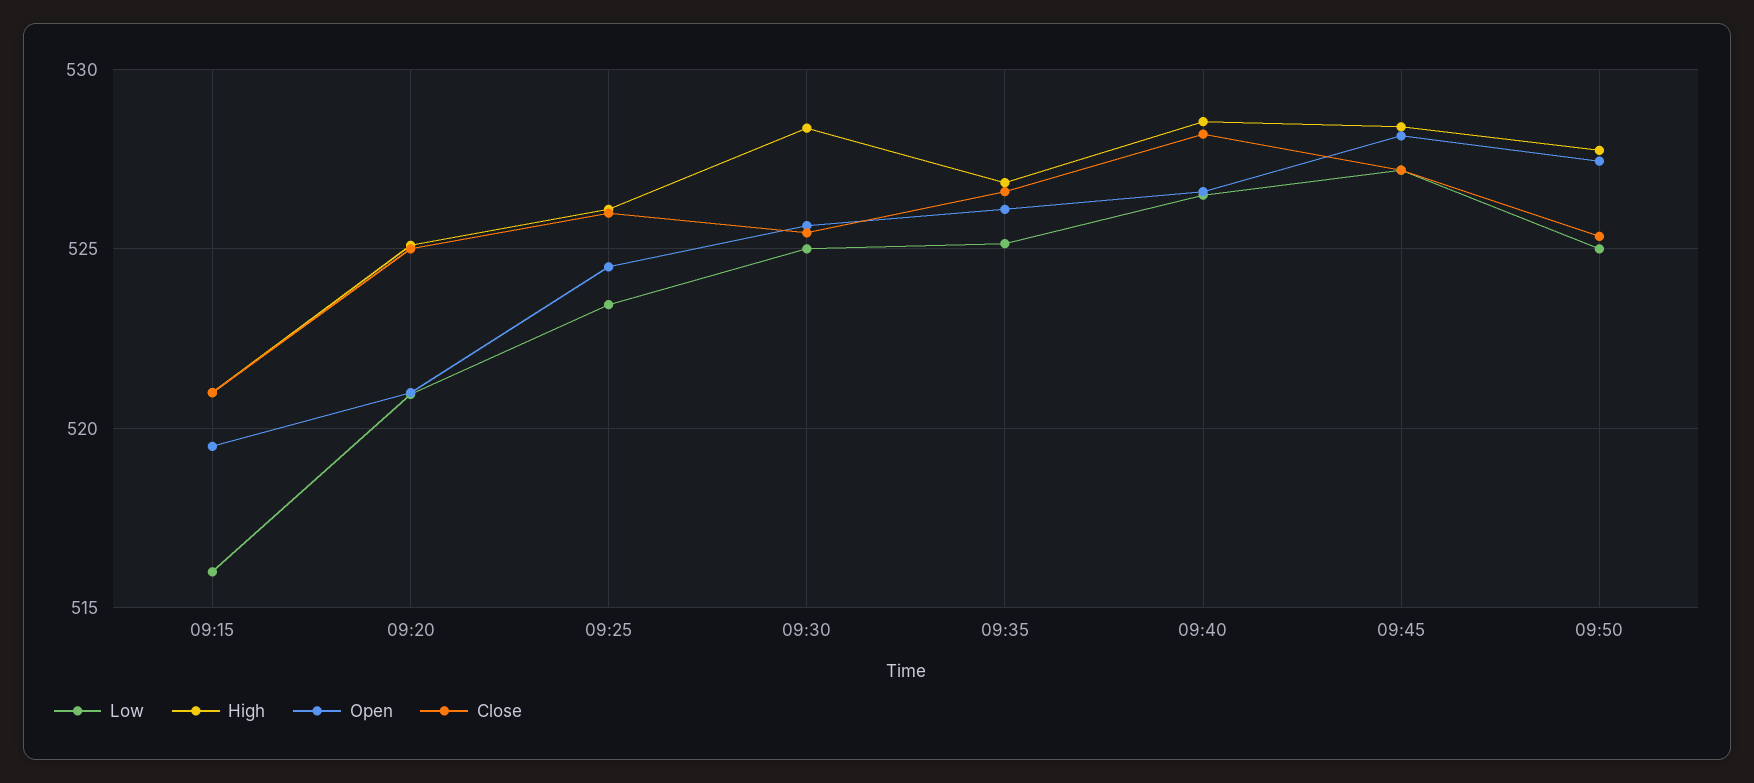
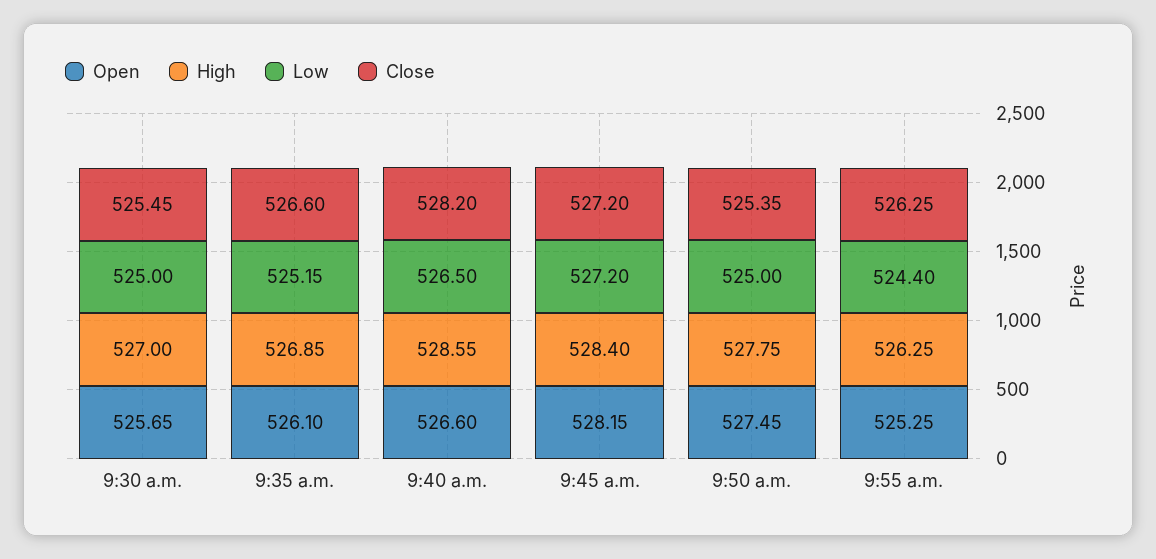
Low, 09:15: 516 -> none
High, 09:15: 521 -> none
Open, 09:15: 519.5 -> none
Close, 09:15: 521 -> none
Low, 09:20: 521 -> none
High, 09:20: 525 -> none
Open, 09:20: 521 -> none
Close, 09:20: 525 -> none
Low, 09:25: 523.5 -> none
High, 09:25: 526 -> none
Open, 09:25: 524.5 -> none
Close, 09:25: 526 -> none
High, 09:30: 528.5 -> 527
Open, 9:55 a.m.: none -> 525.25
High, 9:55 a.m.: none -> 526.25
Low, 9:55 a.m.: none -> 524.4
Close, 9:55 a.m.: none -> 526.25

